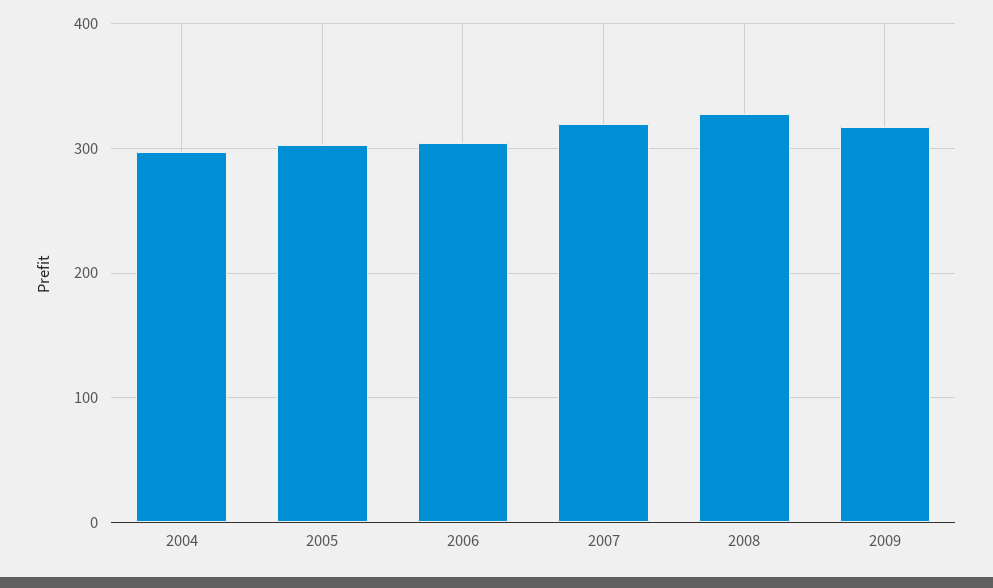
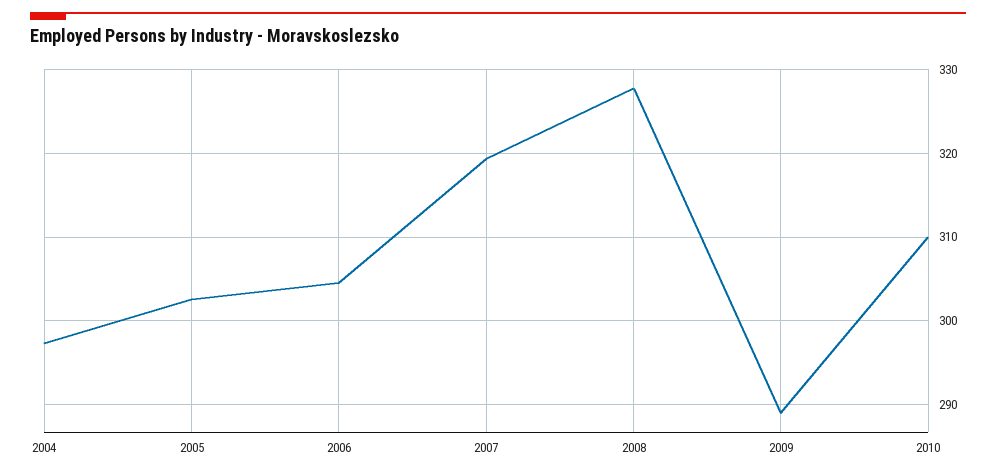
2009: 320 -> 289
2010: none -> 310

